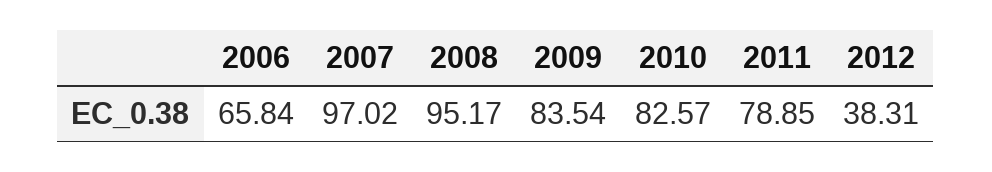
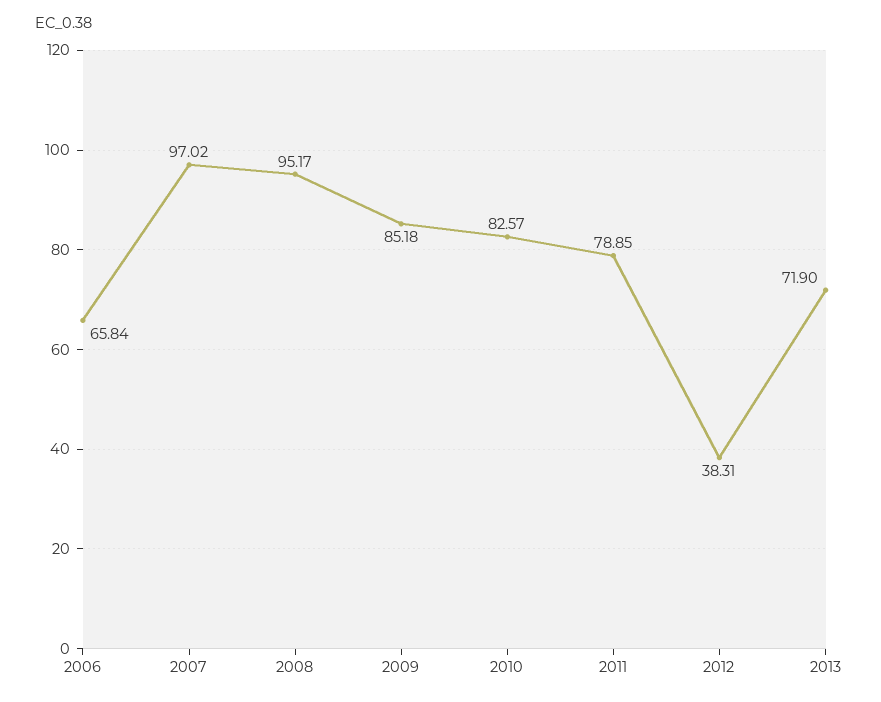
2009: 83.54 -> 85.18
2013: none -> 71.9

